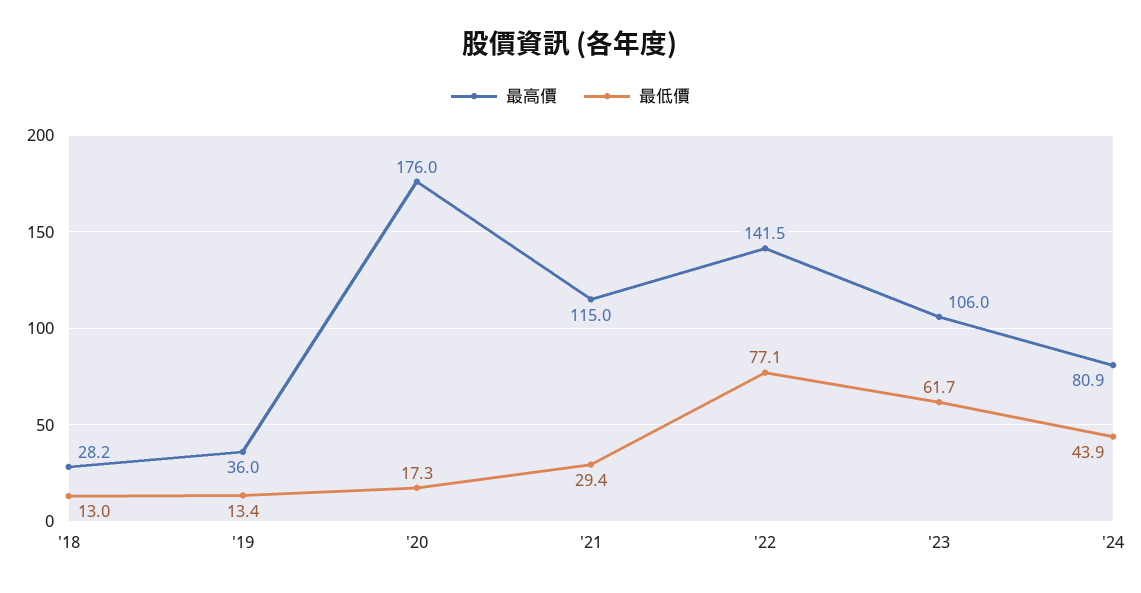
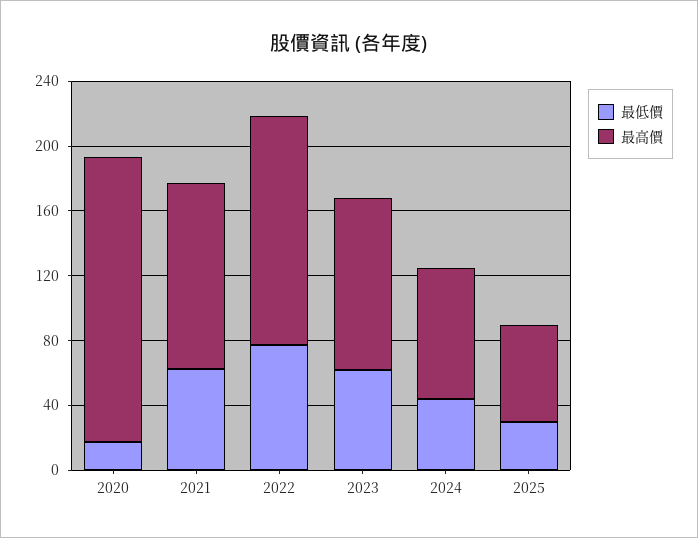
最高價, '18: 28.2 -> none
最低價, '18: 13 -> none
最高價, '19: 36 -> none
最低價, '19: 13.4 -> none
最低價, '21: 29.4 -> 60
最低價, 2025: none -> 30
最高價, 2025: none -> 60

